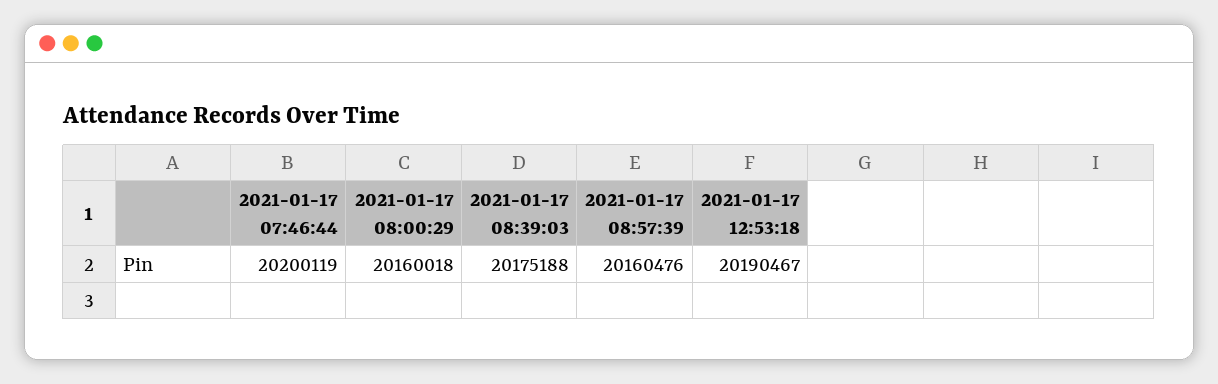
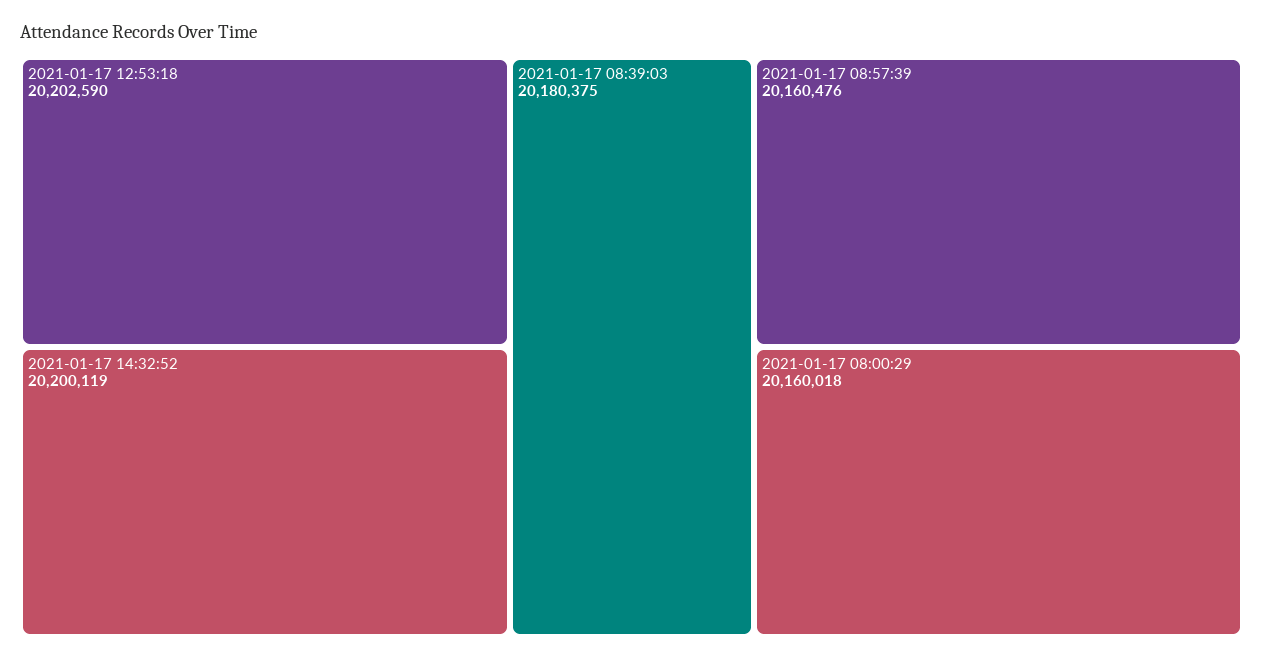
2021-01-17 07:46:44: 20200119 -> none
2021-01-17 08:39:03: 20175188 -> 20180375
2021-01-17 12:53:18: 20190467 -> 20202590
2021-01-17 14:32:52: none -> 20200119

